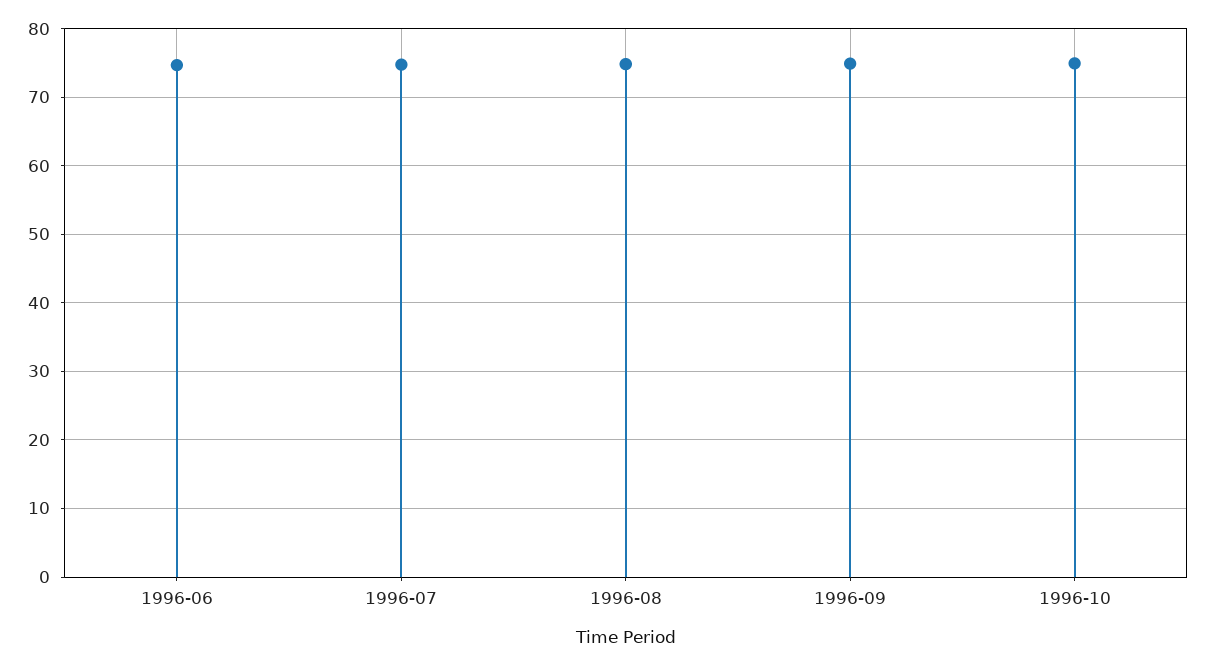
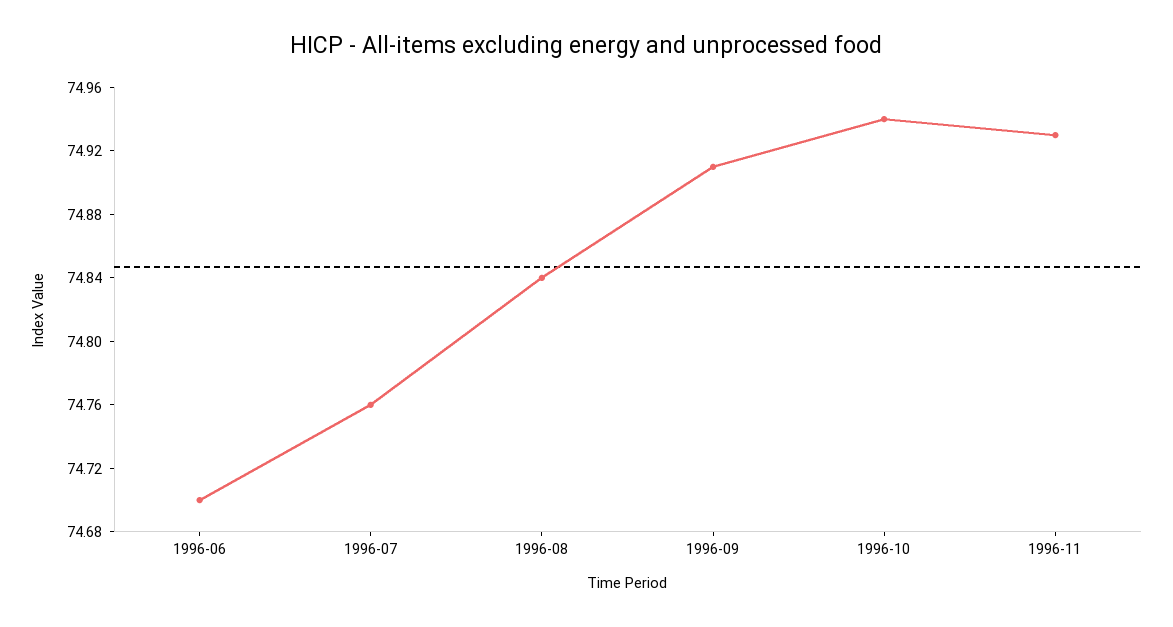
1996-11: none -> 74.93

